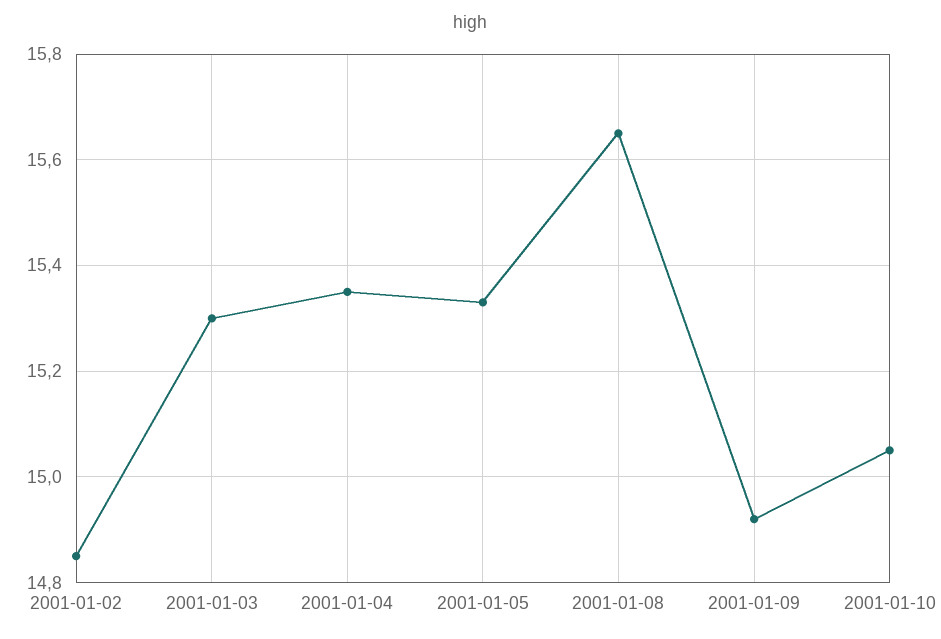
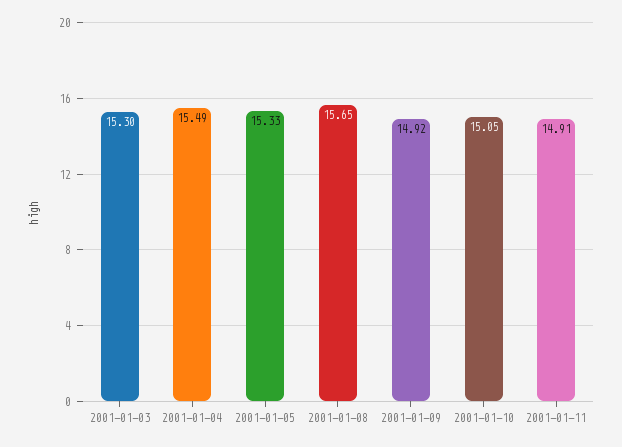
2001-01-02: 14.85 -> none
2001-01-04: 15.35 -> 15.49
2001-01-11: none -> 14.91

